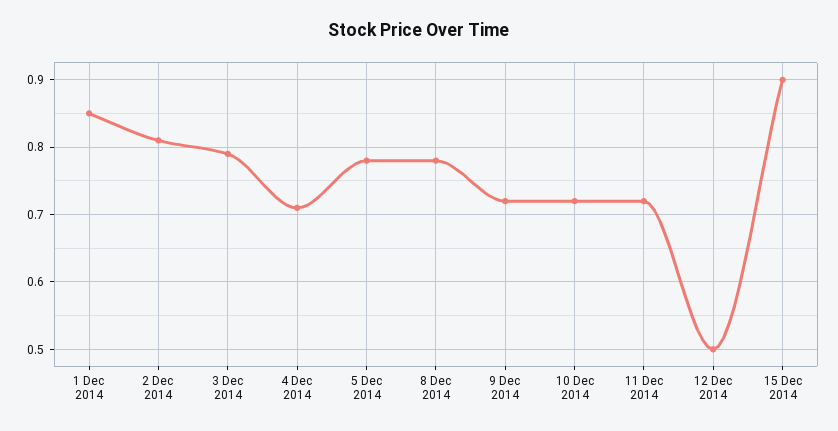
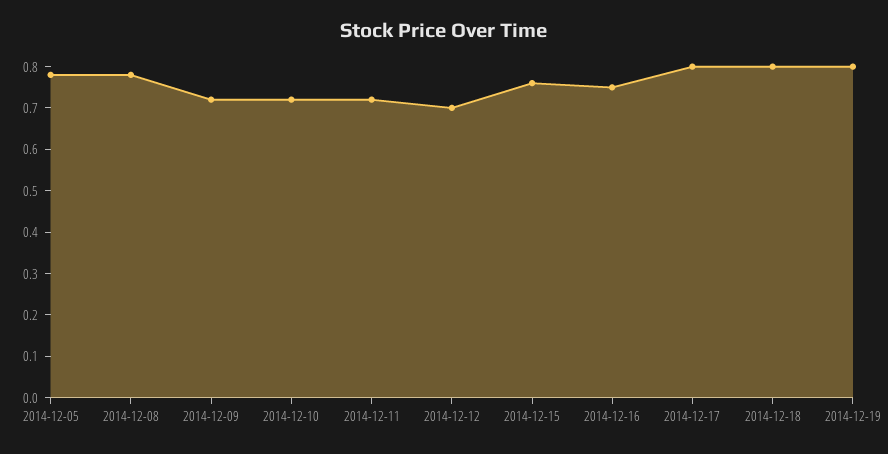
1 Dec 2014: 0.85 -> none
2 Dec 2014: 0.81 -> none
3 Dec 2014: 0.79 -> none
4 Dec 2014: 0.71 -> none
12 Dec 2014: 0.5 -> 0.7
15 Dec 2014: 0.9 -> 0.75
2014-12-16: none -> 0.75
2014-12-17: none -> 0.8
2014-12-18: none -> 0.8
2014-12-19: none -> 0.8

